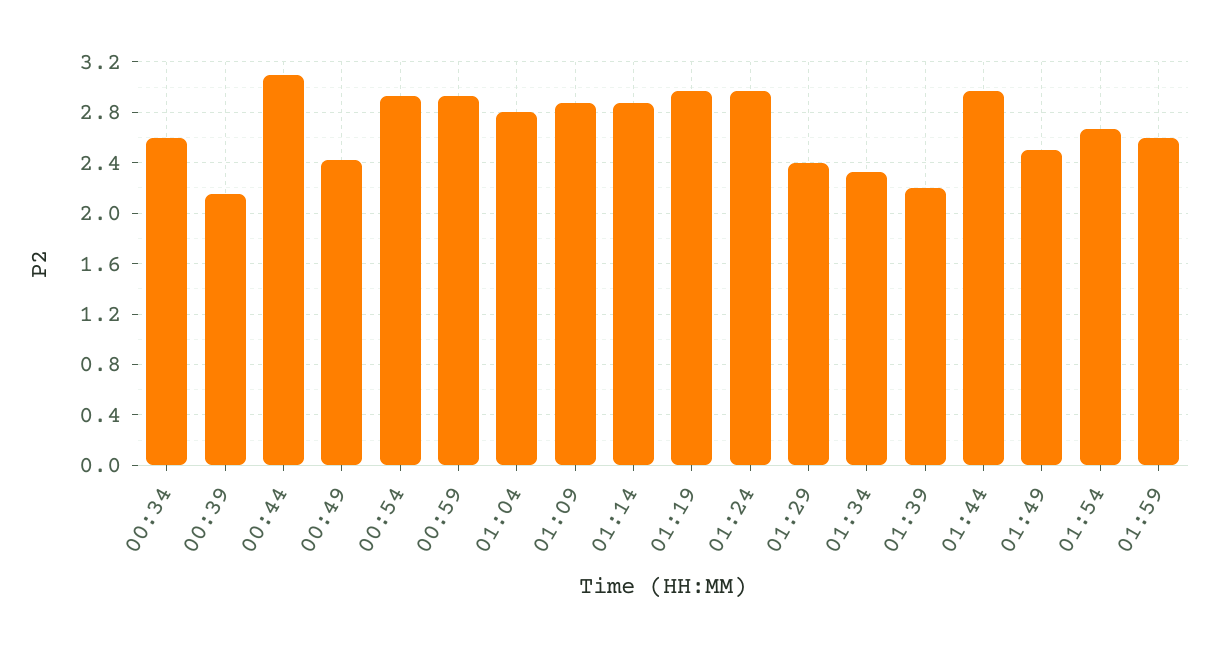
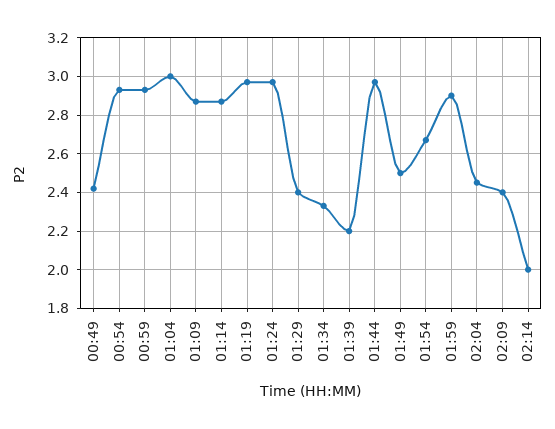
00:34: 2.6 -> none
00:39: 2.15 -> none
00:44: 3.1 -> none
01:04: 2.8 -> 3
01:59: 2.6 -> 2.9
02:04: none -> 2.45
02:09: none -> 2.4
02:14: none -> 2

